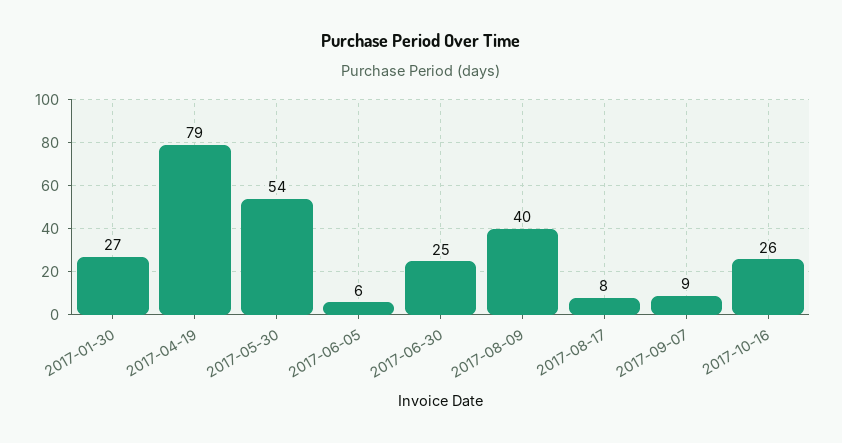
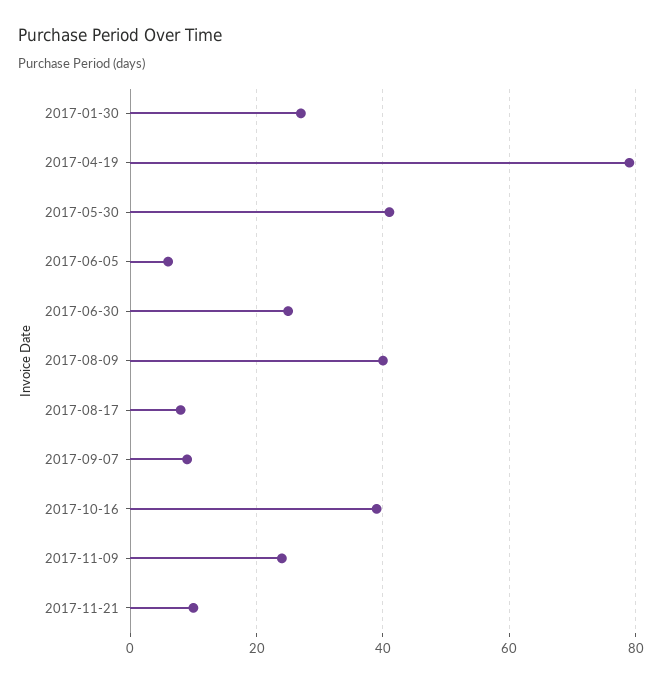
2017-05-30: 54 -> 40
2017-10-16: 26 -> 40
2017-11-09: none -> 25
2017-11-21: none -> 10

